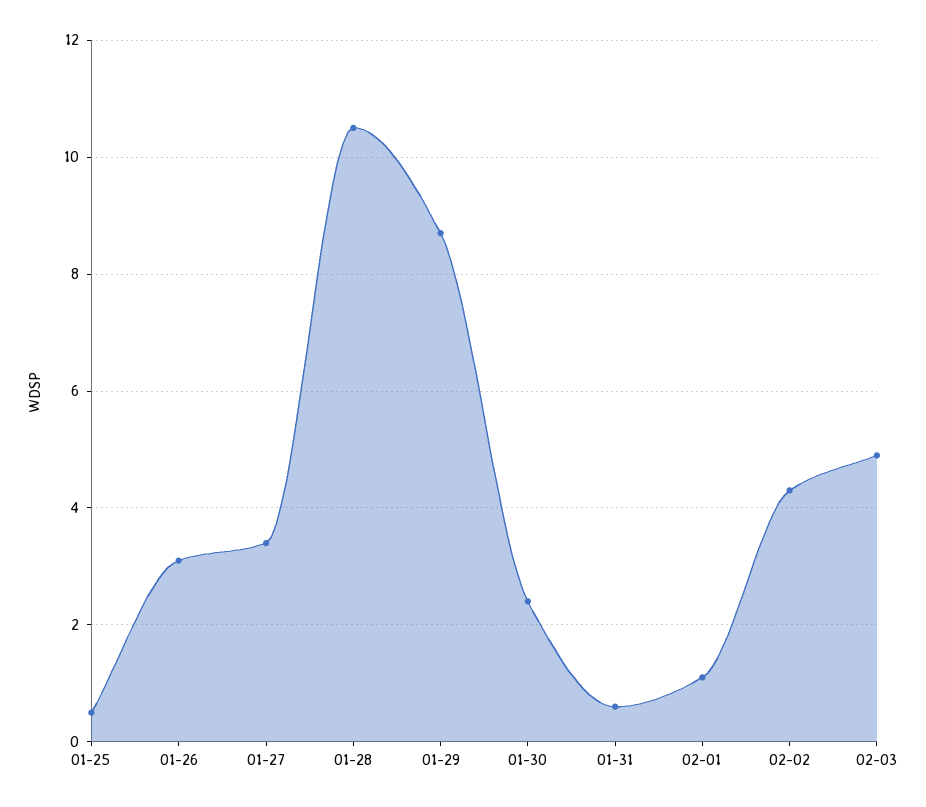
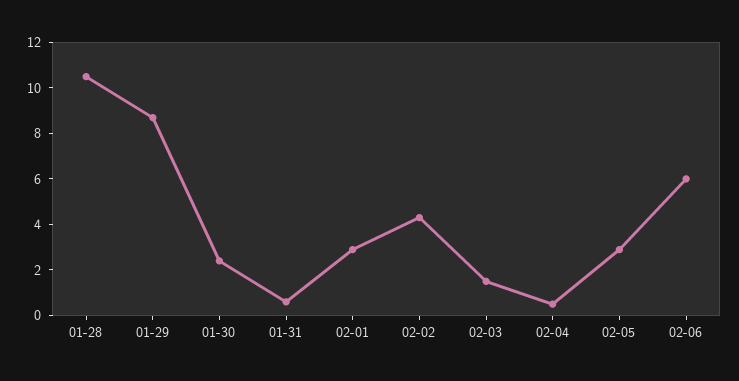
01-25: 0.5 -> none
01-26: 3 -> none
01-27: 3.5 -> none
02-01: 1 -> 3
02-03: 5 -> 1.5
02-04: none -> 0.5
02-05: none -> 3
02-06: none -> 6

